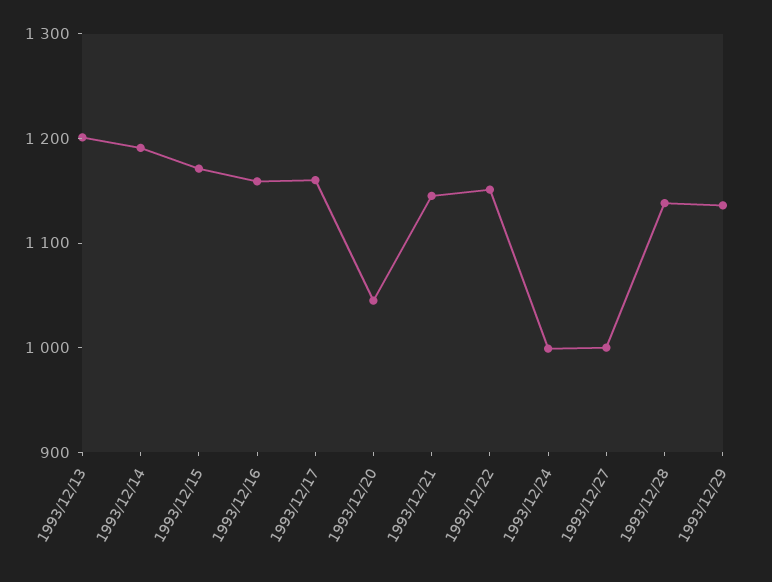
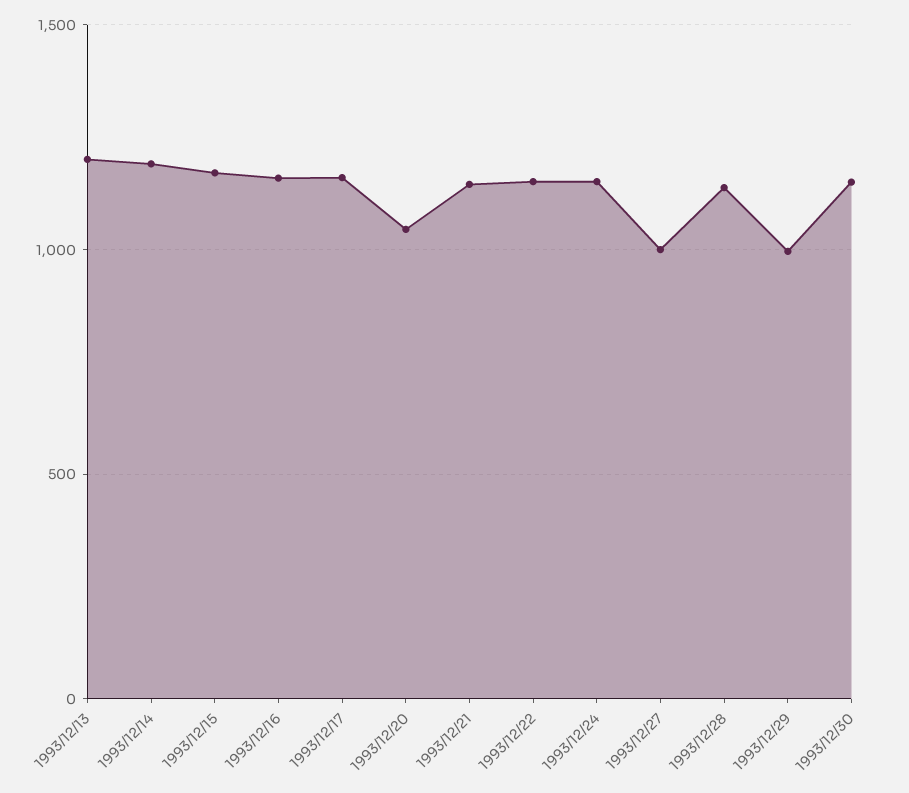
1993/12/24: 1000 -> 1150
1993/12/29: 1140 -> 1000
1993/12/30: none -> 1150

